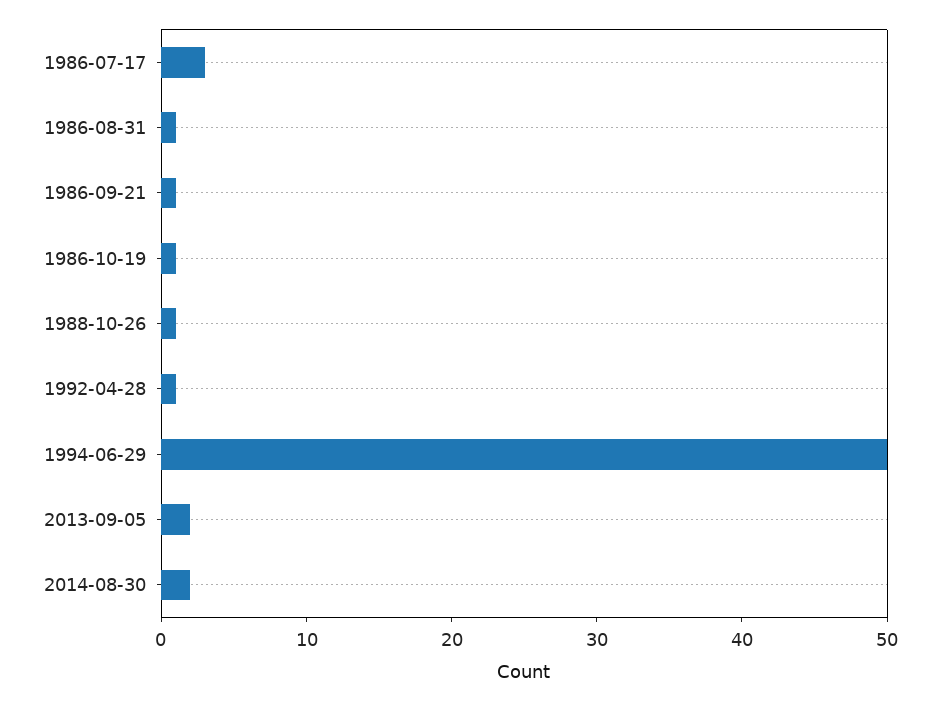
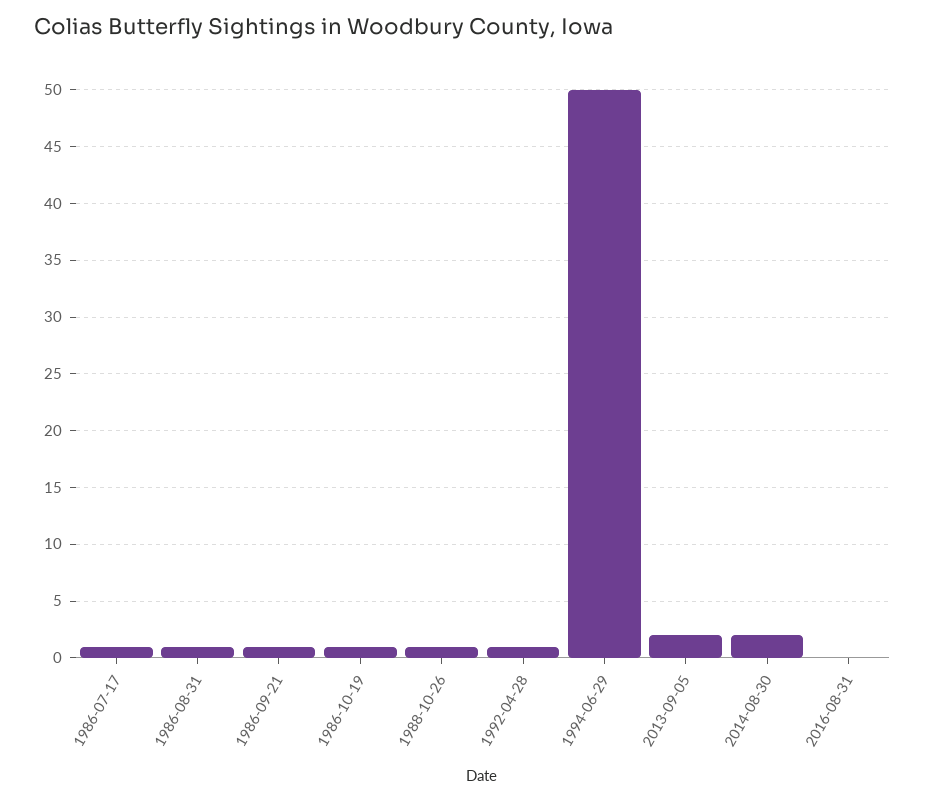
1986-07-17: 3 -> 1
2016-08-31: none -> 0

